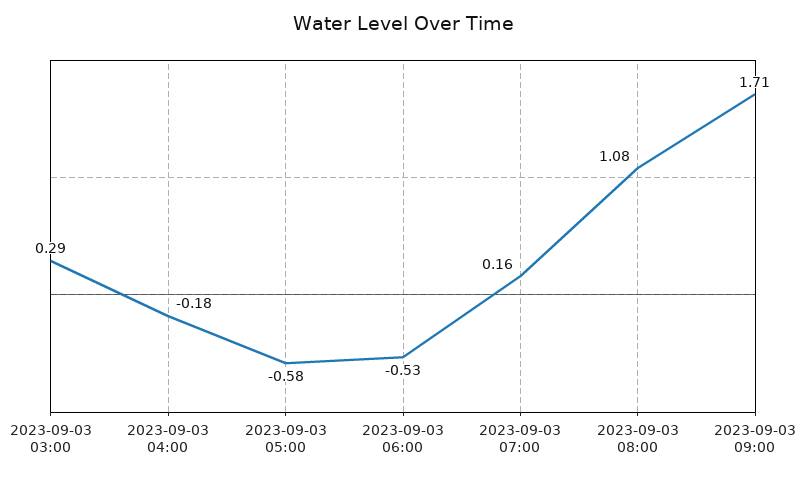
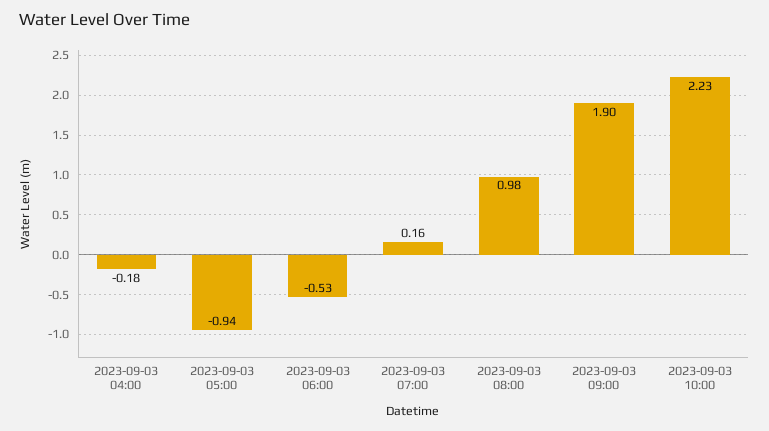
2023-09-03 03:00: 0.29 -> none
2023-09-03 05:00: -0.58 -> -0.94
2023-09-03 08:00: 1.08 -> 0.98
2023-09-03 09:00: 1.71 -> 1.9
2023-09-03 10:00: none -> 2.23

